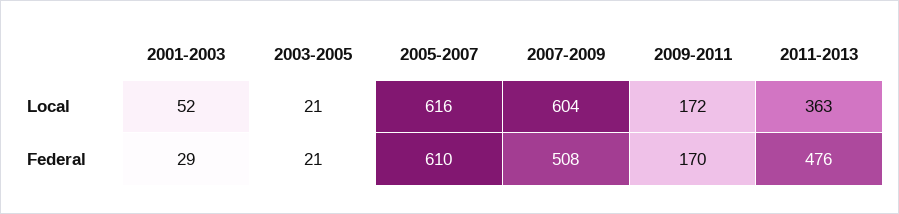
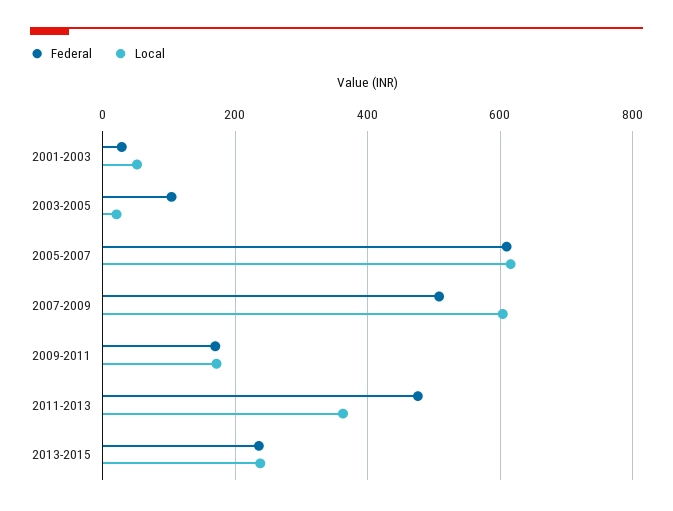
Federal, 2003-2005: 21 -> 100
Federal, 2013-2015: none -> 240
Local, 2013-2015: none -> 240

